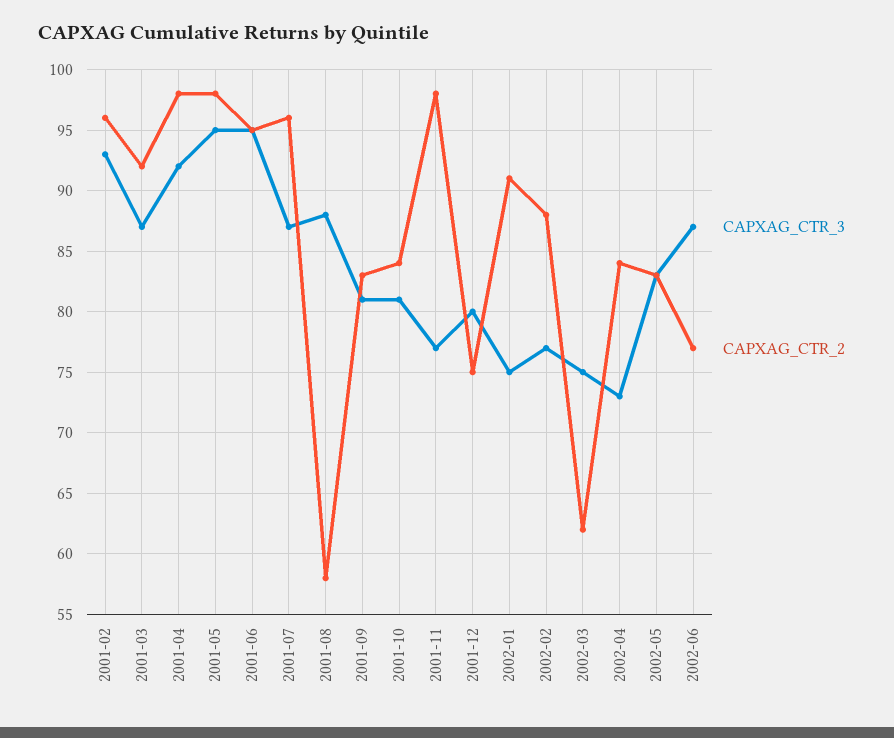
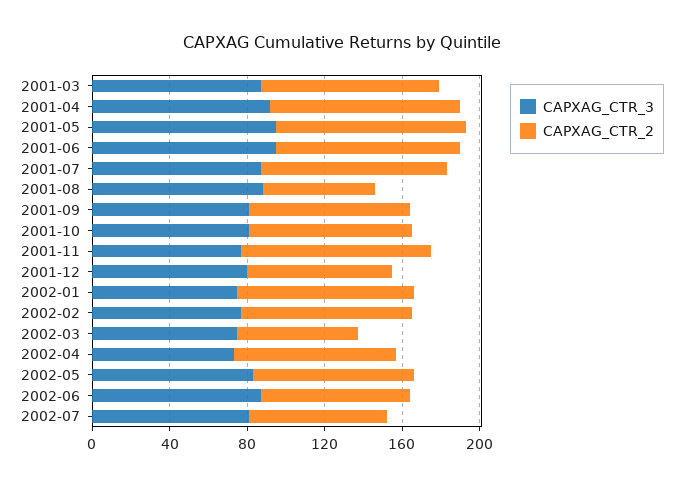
CAPXAG_CTR_3, 2001-02: 93 -> none
CAPXAG_CTR_2, 2001-02: 96 -> none
CAPXAG_CTR_3, 2002-07: none -> 80
CAPXAG_CTR_2, 2002-07: none -> 70

